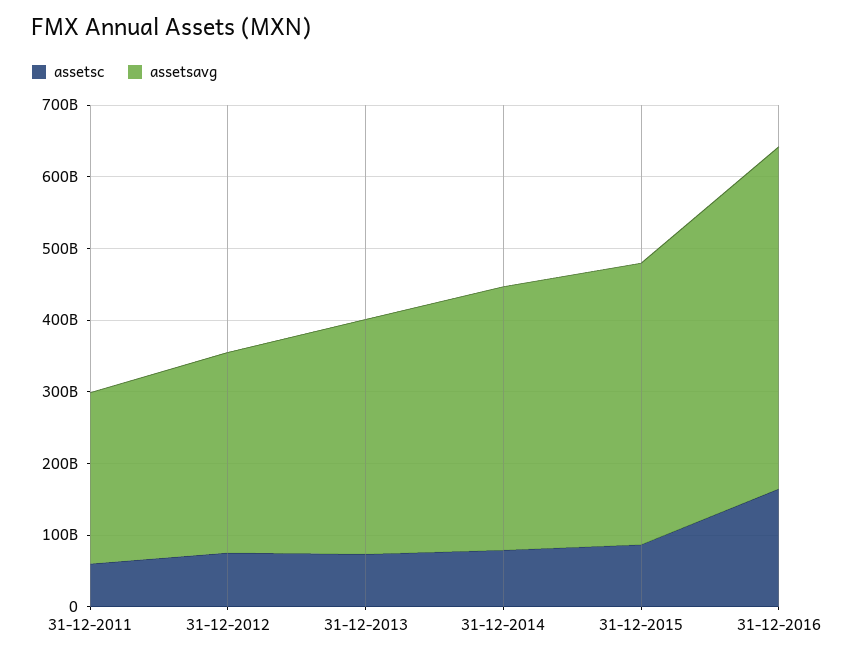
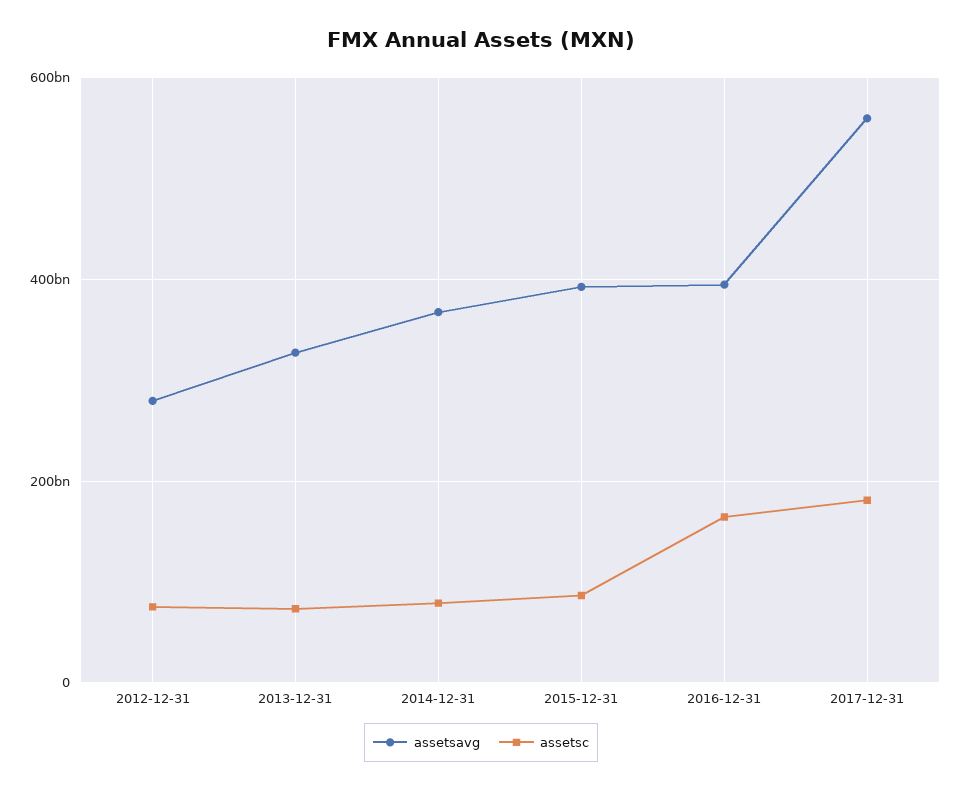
assetsc, 31-12-2011: 60000000000 -> none
assetsavg, 31-12-2011: 240000000000 -> none
assetsavg, 31-12-2016: 480000000000 -> 400000000000
assetsavg, 2017-12-31: none -> 560000000000
assetsc, 2017-12-31: none -> 180000000000

